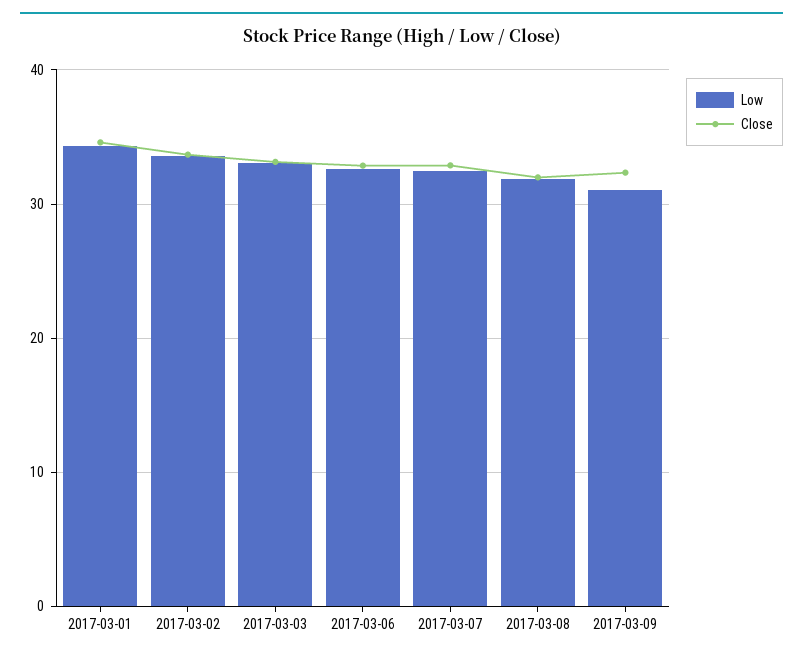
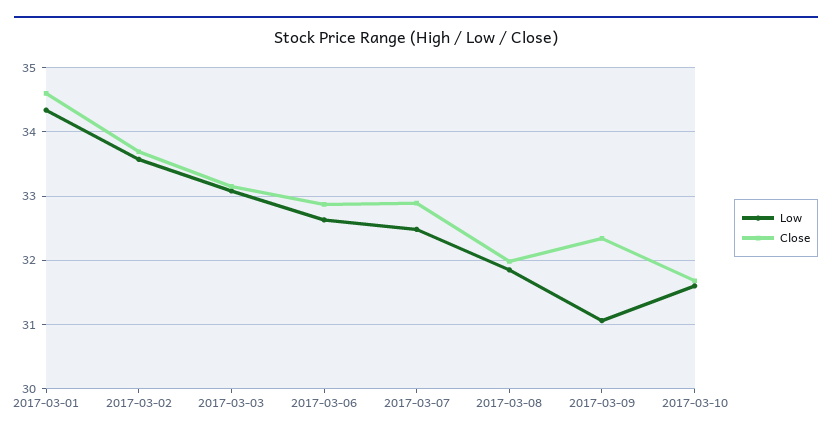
Low, 2017-03-10: none -> 31.6
Close, 2017-03-10: none -> 31.7

